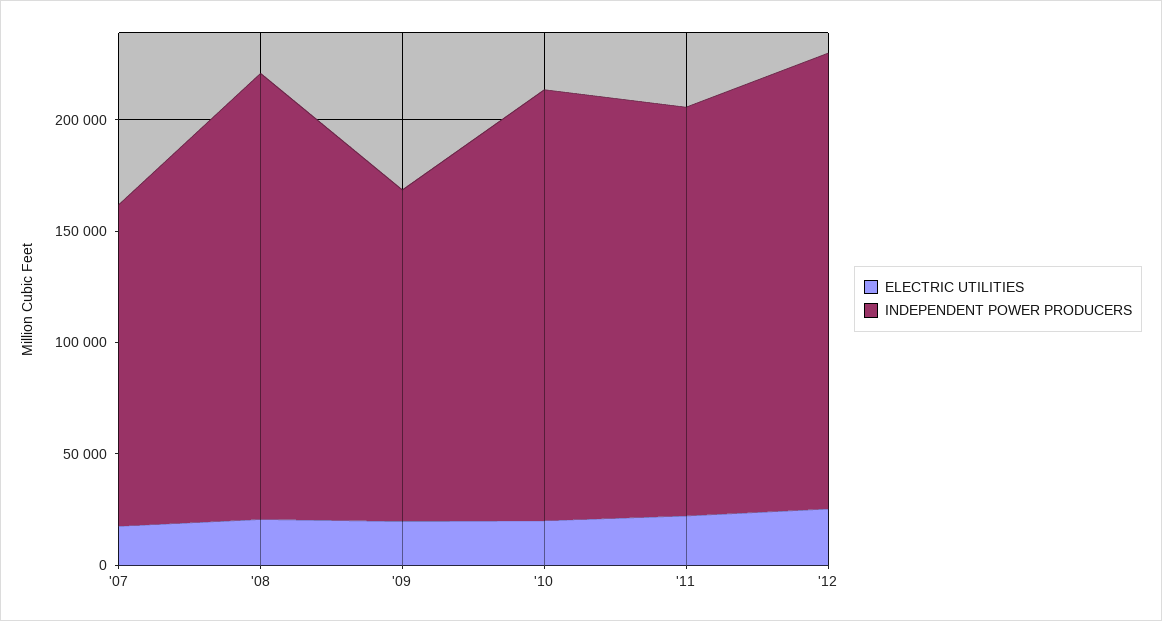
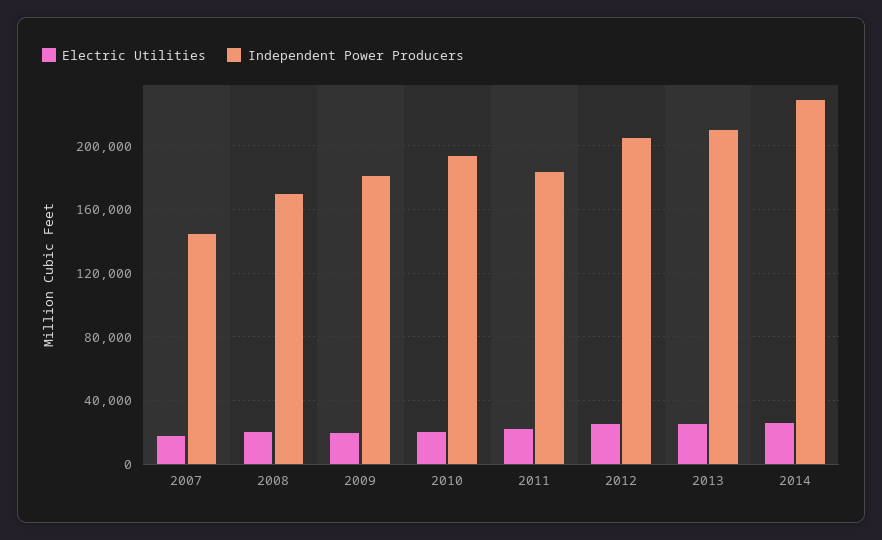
INDEPENDENT POWER PRODUCERS, '08: 200000 -> 170000
INDEPENDENT POWER PRODUCERS, '09: 150000 -> 180000
ELECTRIC UTILITIES, 2013: none -> 25000
INDEPENDENT POWER PRODUCERS, 2013: none -> 210000
ELECTRIC UTILITIES, 2014: none -> 25000
INDEPENDENT POWER PRODUCERS, 2014: none -> 230000

